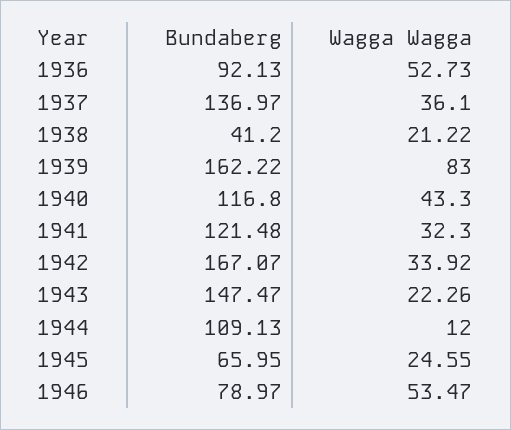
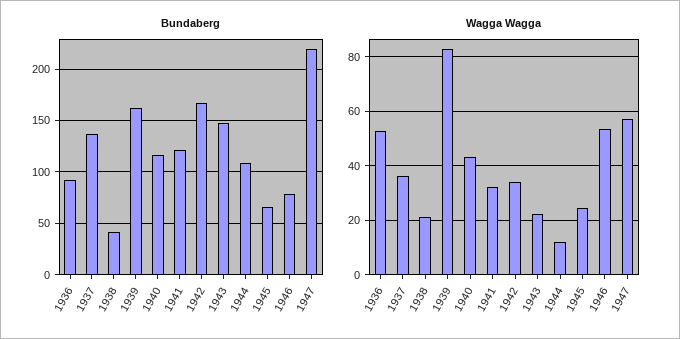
Bundaberg, 1947: none -> 220
Wagga Wagga, 1947: none -> 57.5

